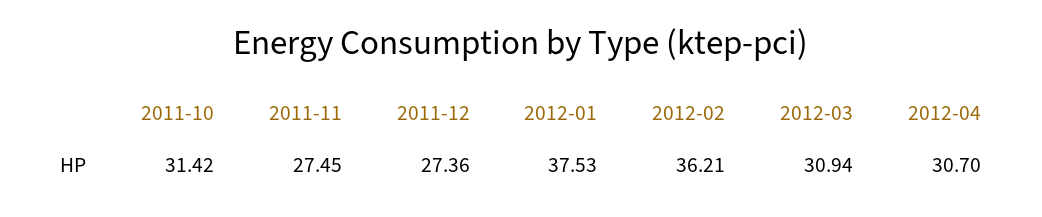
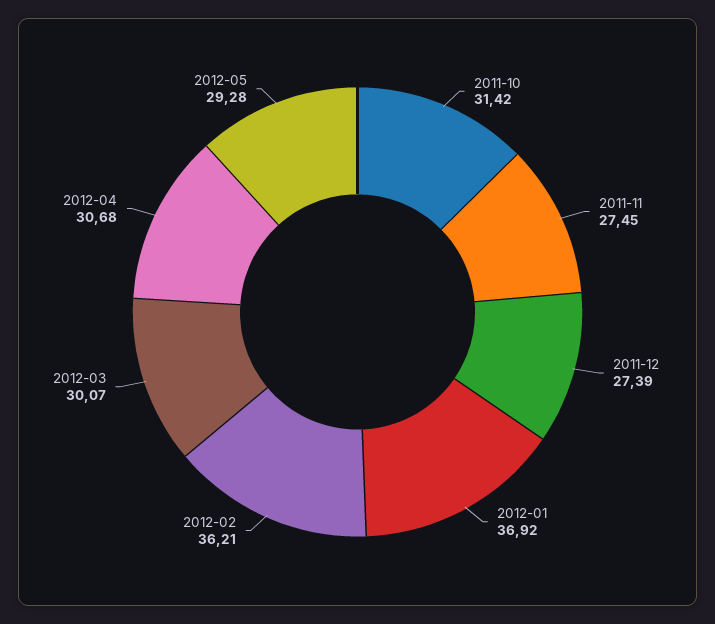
2011-12: 27.36 -> 27.39
2012-01: 37.53 -> 36.92
2012-03: 30.94 -> 30.07
2012-04: 30.7 -> 30.68
2012-05: none -> 29.28

